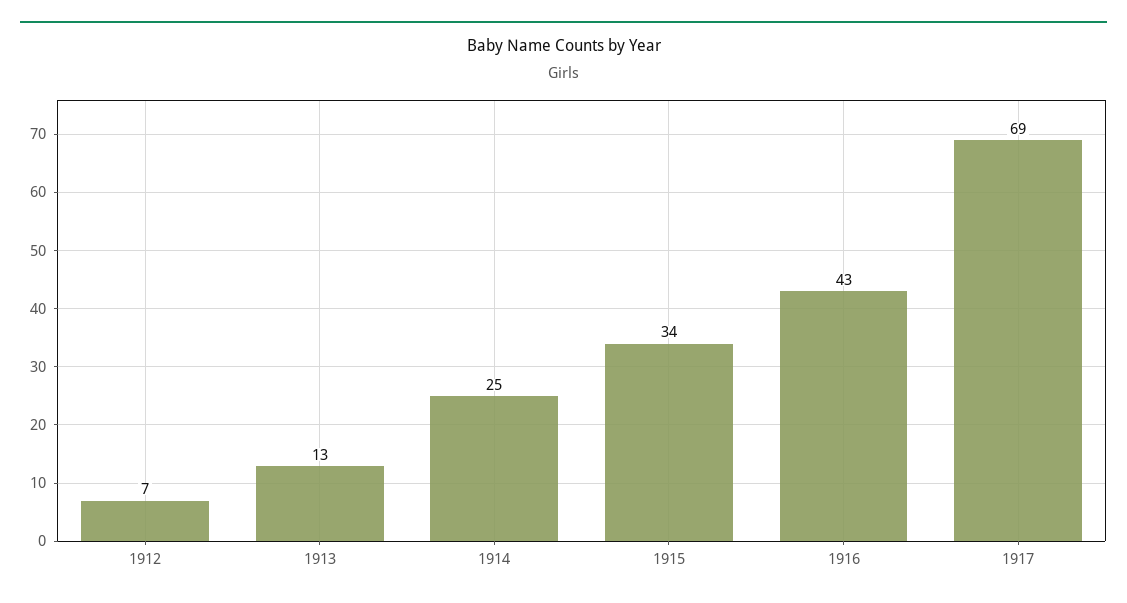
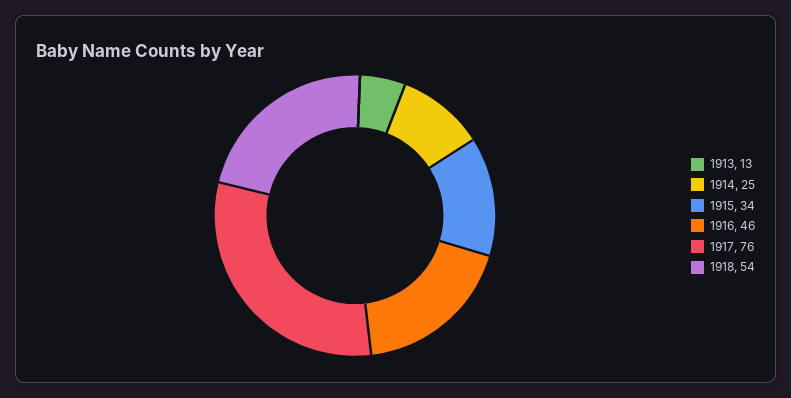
1912: 7 -> none
1916: 43 -> 46
1917: 69 -> 76
1918: none -> 54

